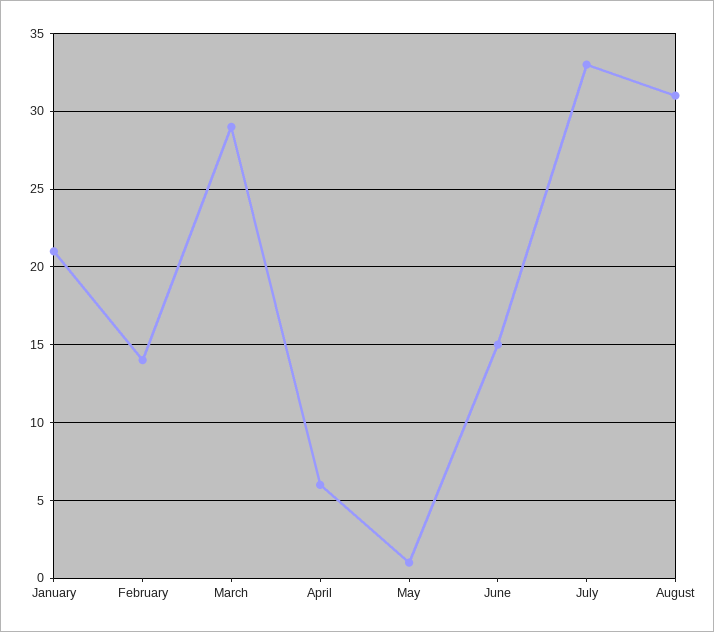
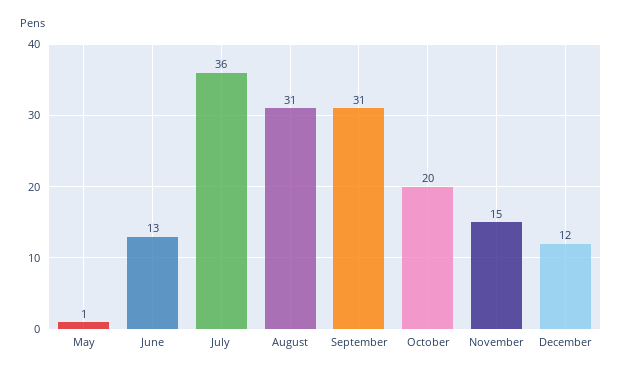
January: 21 -> none
February: 14 -> none
March: 29 -> none
April: 6 -> none
June: 15 -> 13
July: 33 -> 36
September: none -> 31
October: none -> 20
November: none -> 15
December: none -> 12

